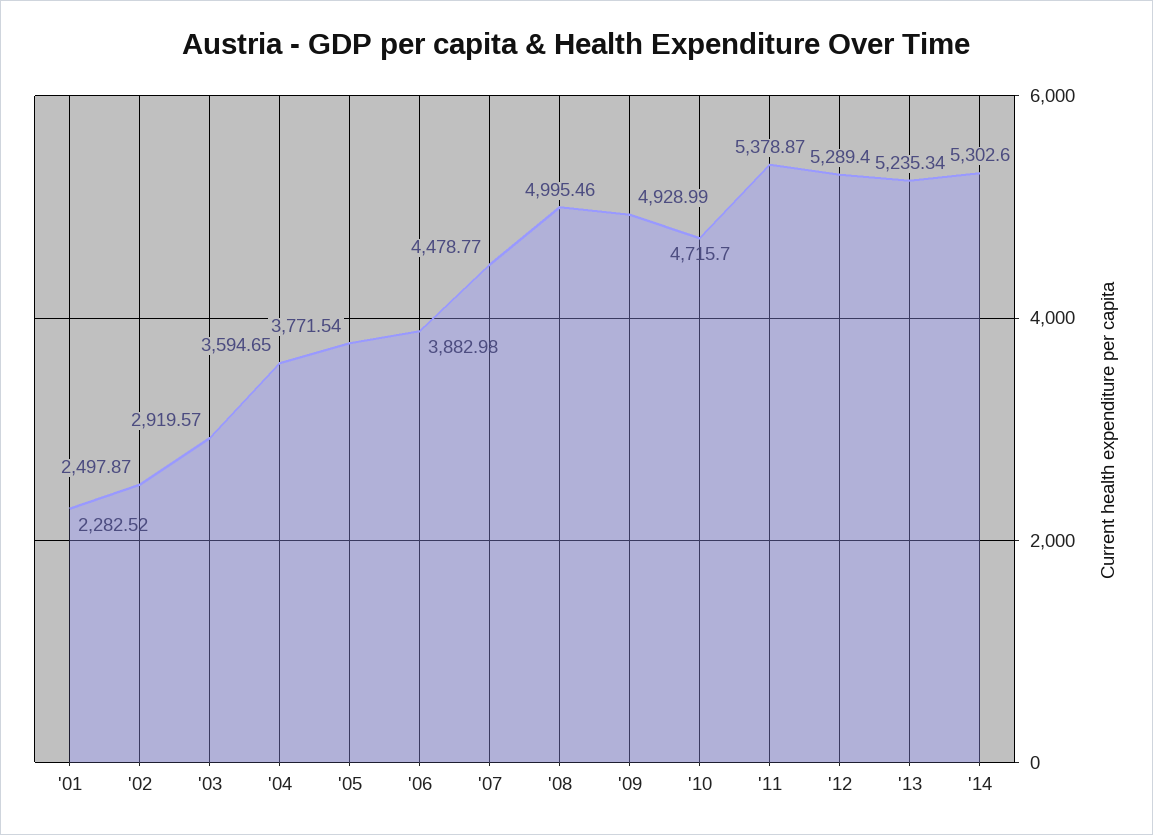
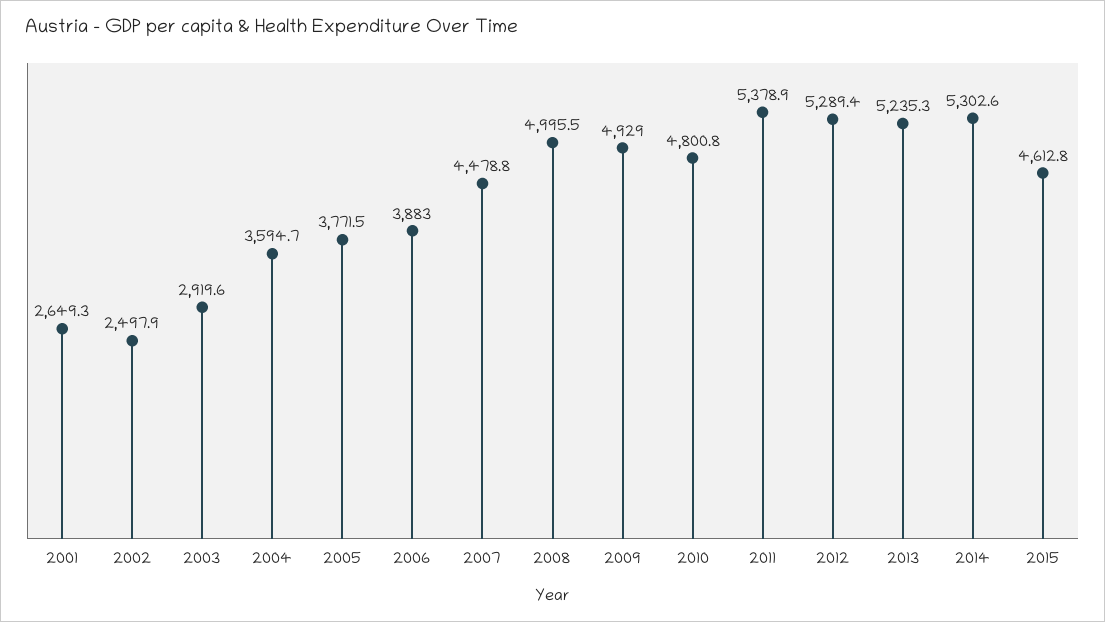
'01: 2282.52 -> 2649.3
'10: 4715.7 -> 4800.8
2015: none -> 4612.8

